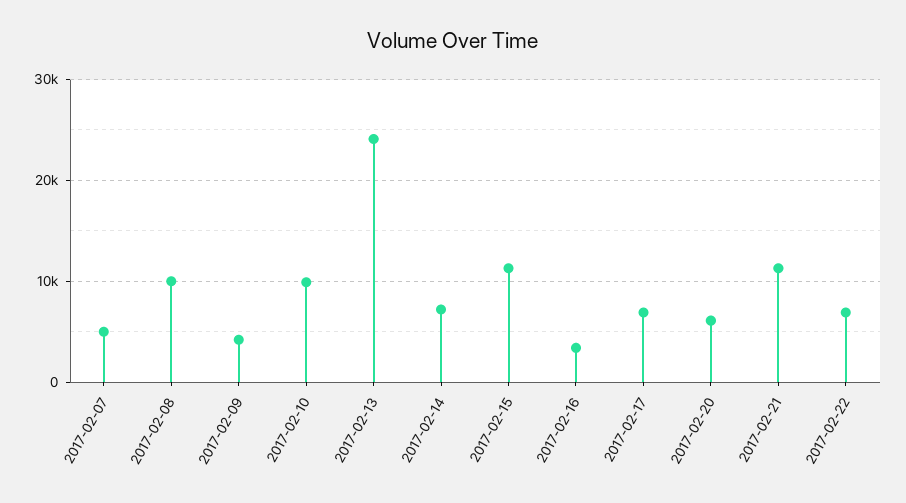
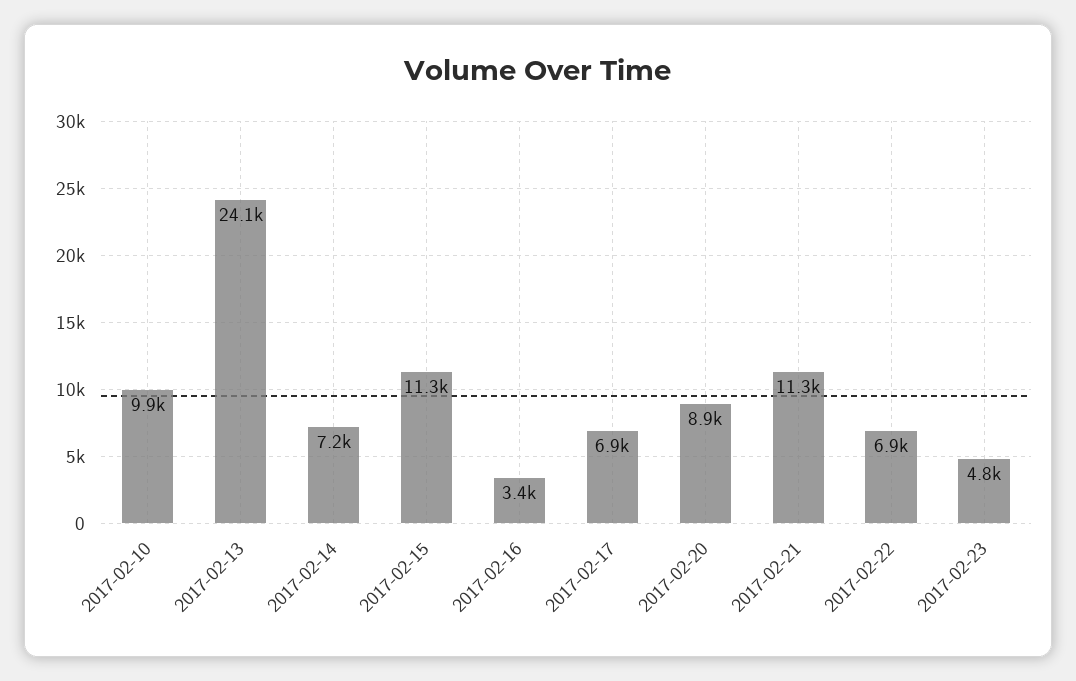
2017-02-07: 5000 -> none
2017-02-08: 10000 -> none
2017-02-09: 4000 -> none
2017-02-20: 6000 -> 8900
2017-02-23: none -> 4800

